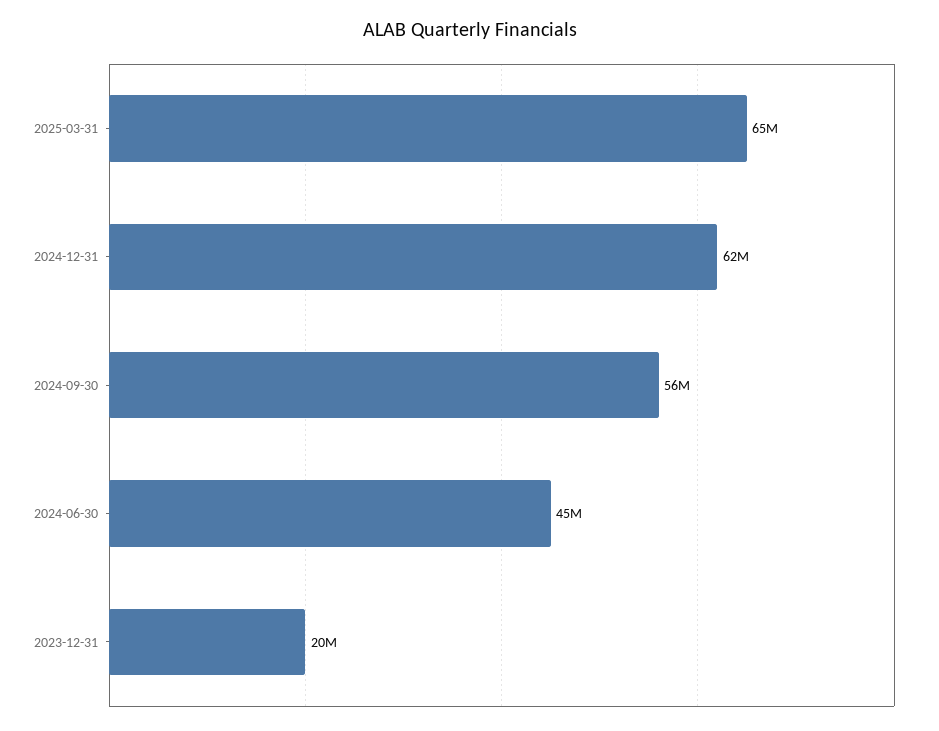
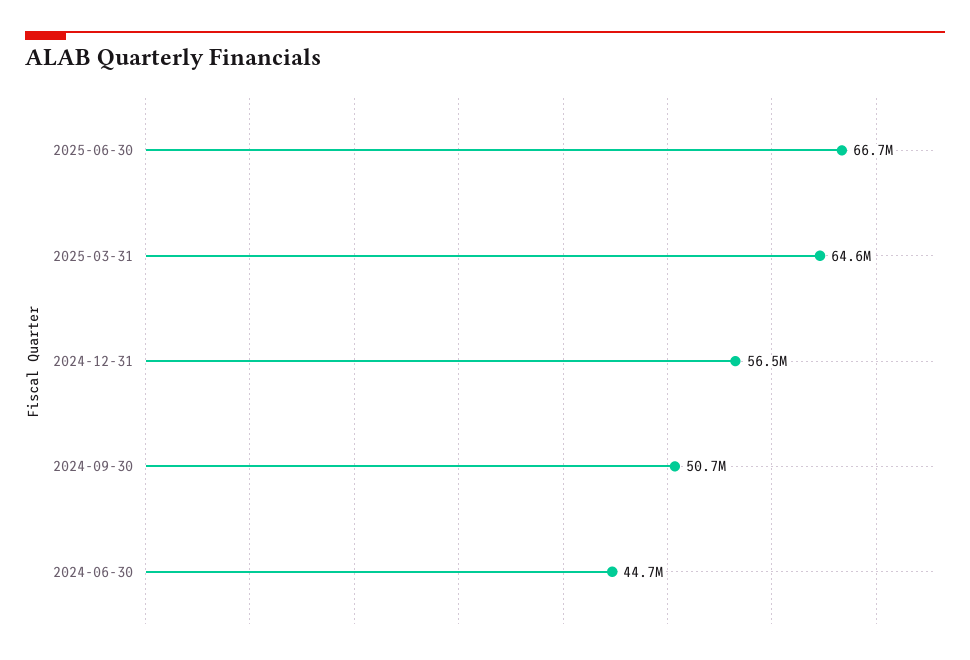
2024-12-31: 62000000 -> 56500000
2024-09-30: 56000000 -> 50700000
2023-12-31: 20000000 -> none
2025-06-30: none -> 66700000

